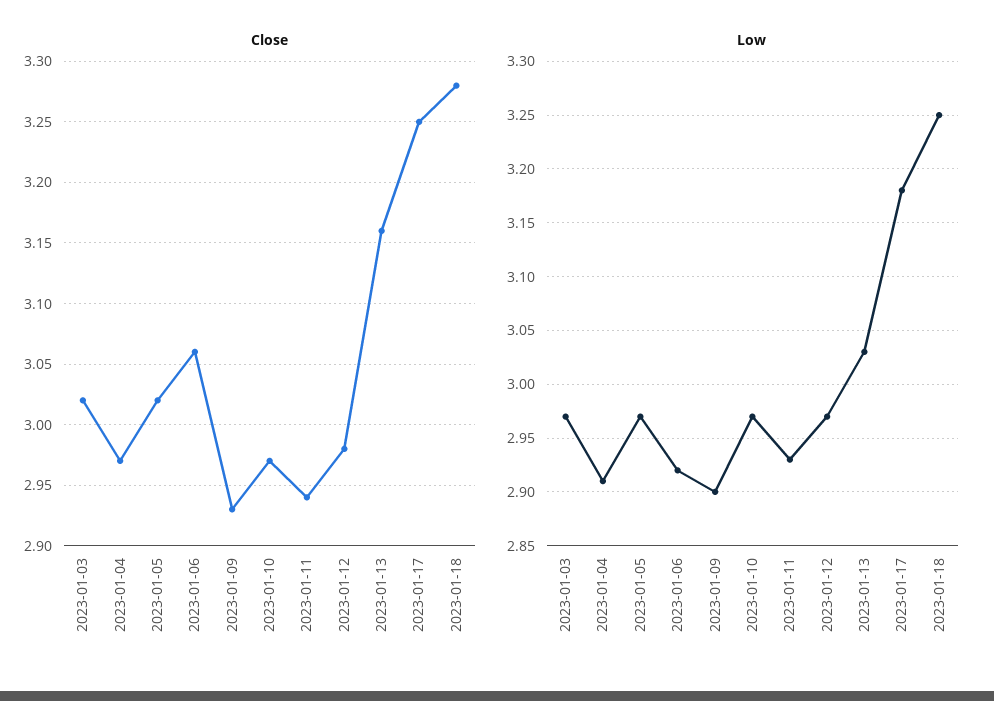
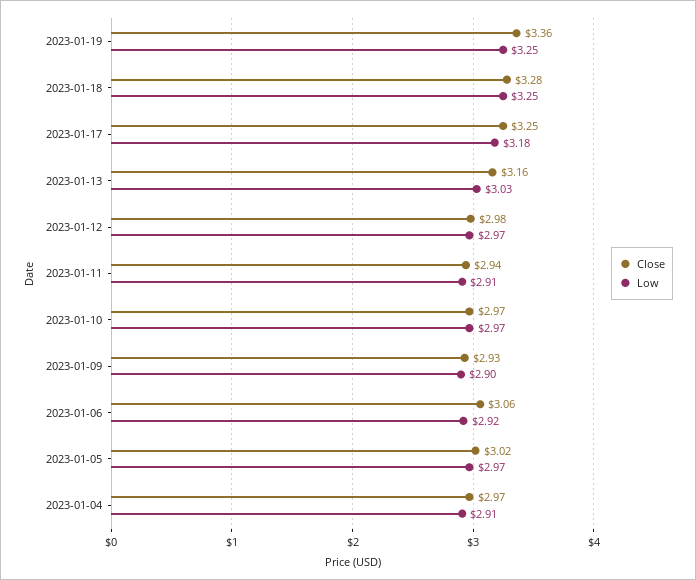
Close, 2023-01-03: 3.02 -> none
Low, 2023-01-03: 2.97 -> none
Low, 2023-01-11: 2.93 -> 2.91
Close, 2023-01-19: none -> 3.36
Low, 2023-01-19: none -> 3.25

